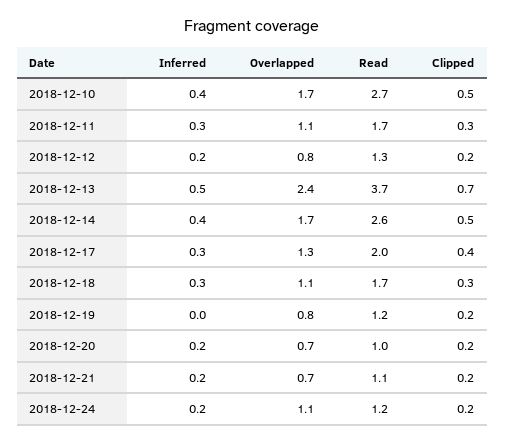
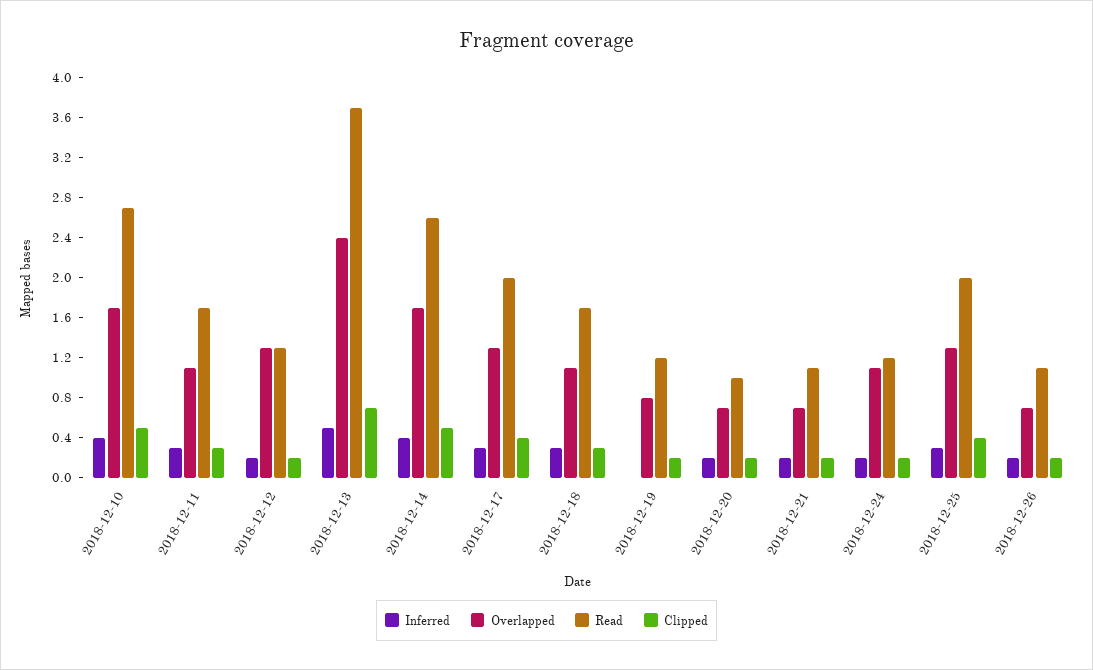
Overlapped, 2018-12-12: 0.8 -> 1.3
Inferred, 2018-12-25: none -> 0.3
Overlapped, 2018-12-25: none -> 1.3
Read, 2018-12-25: none -> 2
Clipped, 2018-12-25: none -> 0.4
Inferred, 2018-12-26: none -> 0.2
Overlapped, 2018-12-26: none -> 0.7
Read, 2018-12-26: none -> 1.1
Clipped, 2018-12-26: none -> 0.2

